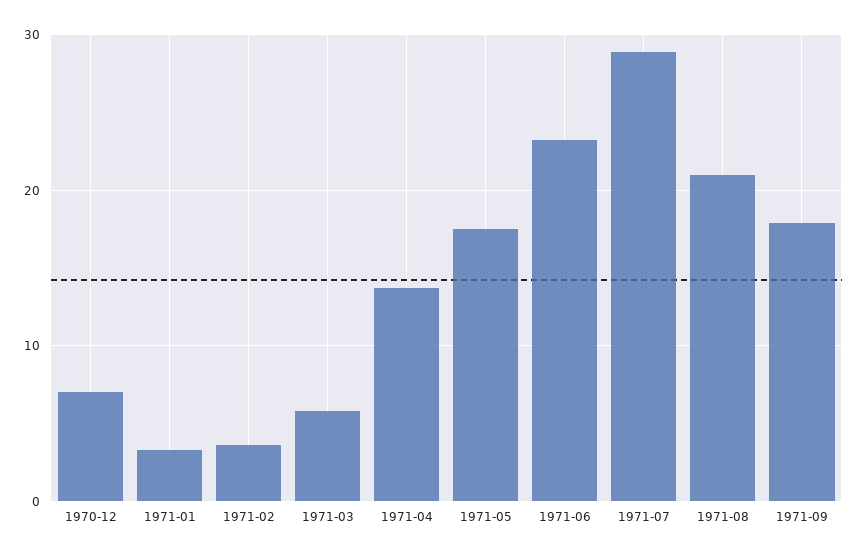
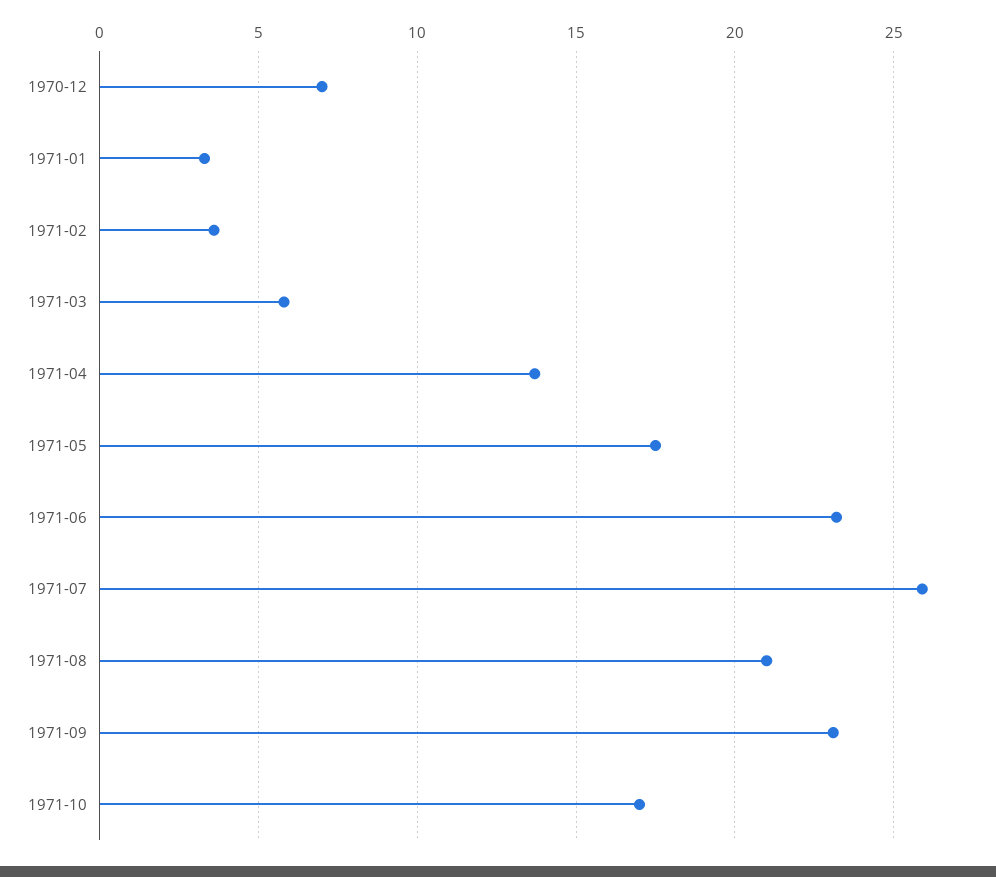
1971-07: 29 -> 26
1971-09: 18 -> 23
1971-10: none -> 17

